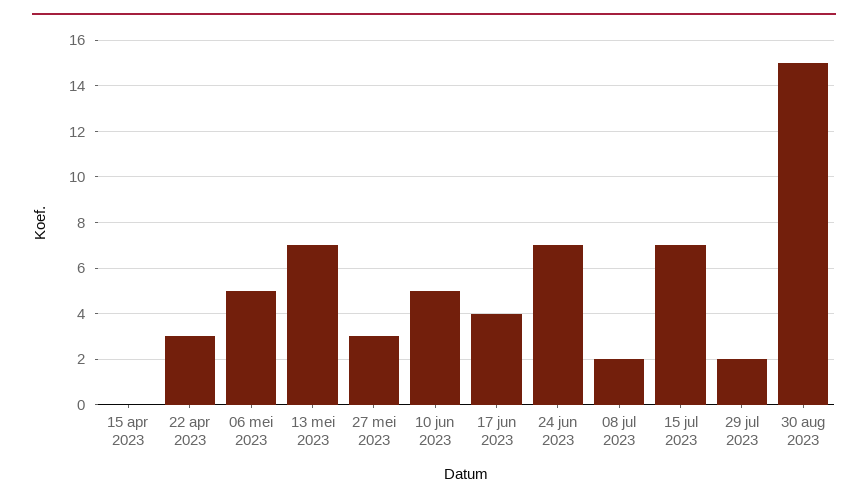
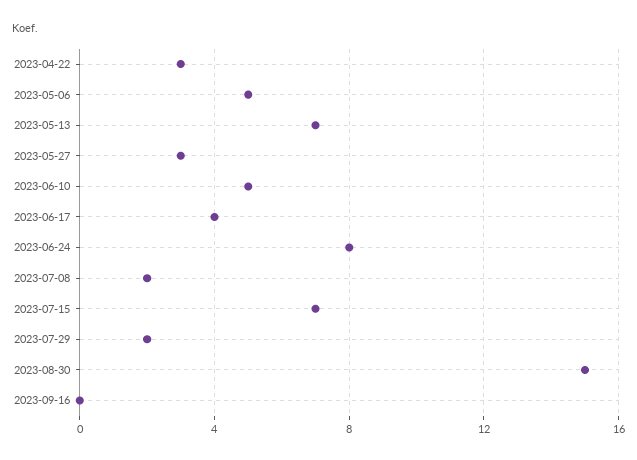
15 apr 2023: 0 -> none
24 jun 2023: 7 -> 8
2023-09-16: none -> 0

